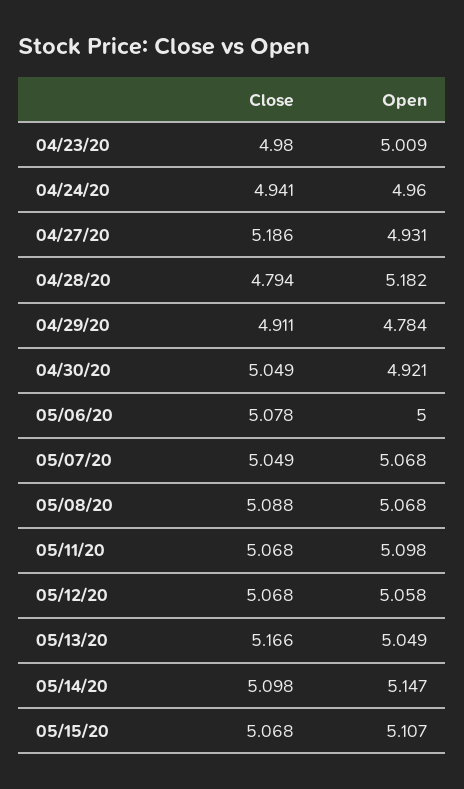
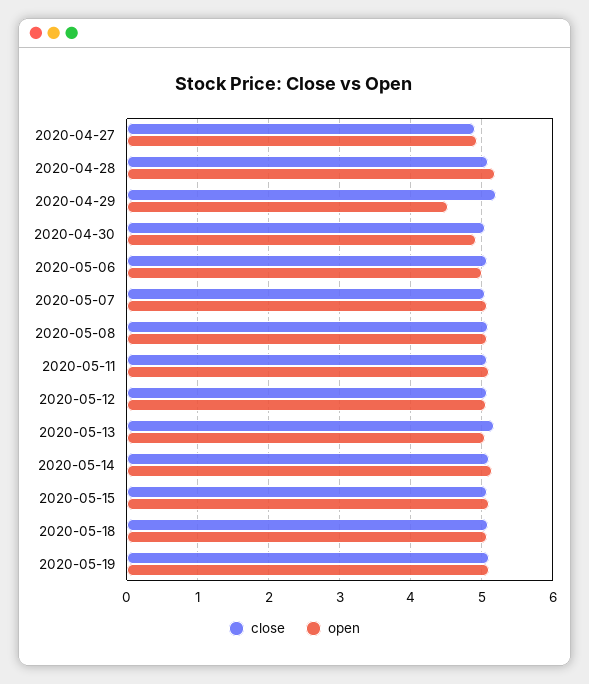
Close, 04/23/20: 4.98 -> none
Open, 04/23/20: 5.009 -> none
Close, 04/24/20: 4.941 -> none
Open, 04/24/20: 4.96 -> none
Close, 04/27/20: 5.186 -> 4.9
Close, 04/28/20: 4.794 -> 5.1
Close, 04/29/20: 4.911 -> 5.2
Open, 04/29/20: 4.784 -> 4.5
Close, 2020-05-18: none -> 5.1
Open, 2020-05-18: none -> 5.1
Close, 2020-05-19: none -> 5.1
Open, 2020-05-19: none -> 5.1

